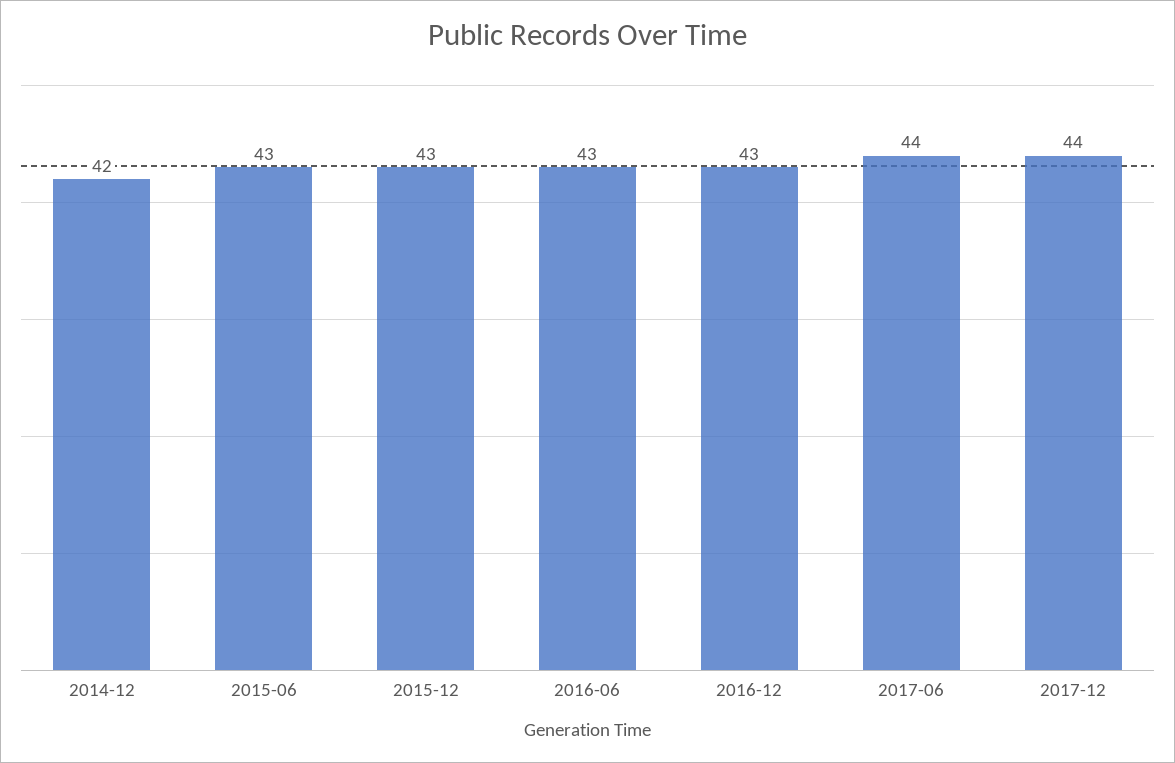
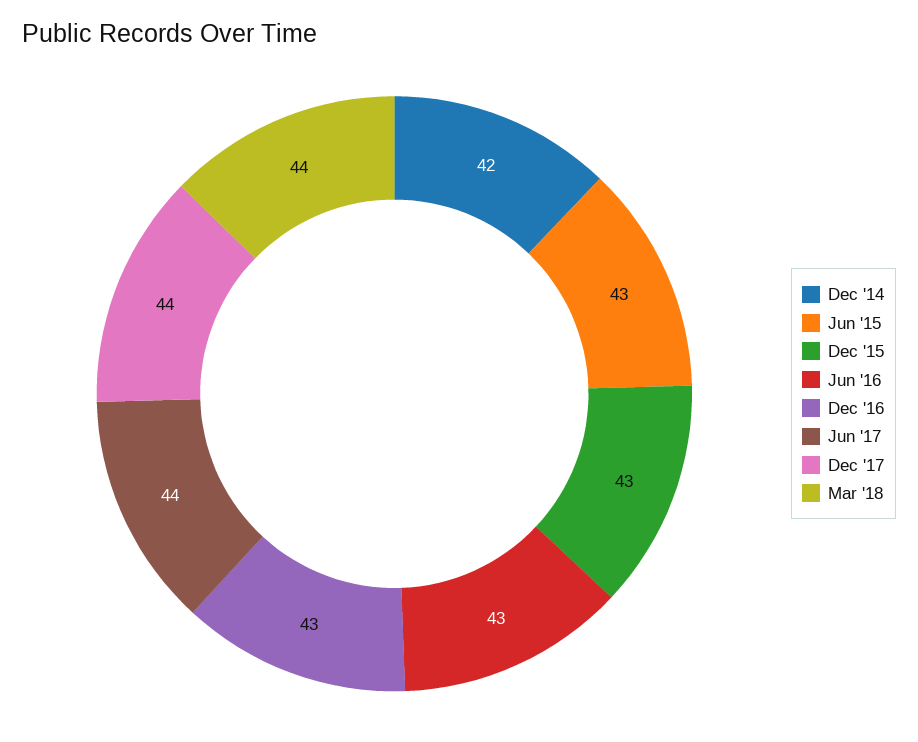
Mar '18: none -> 44

